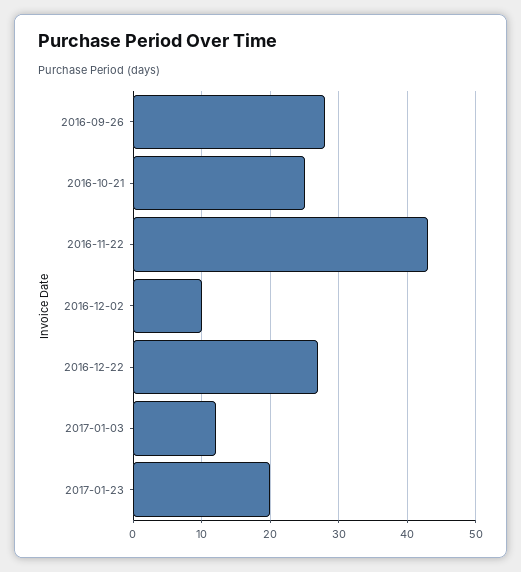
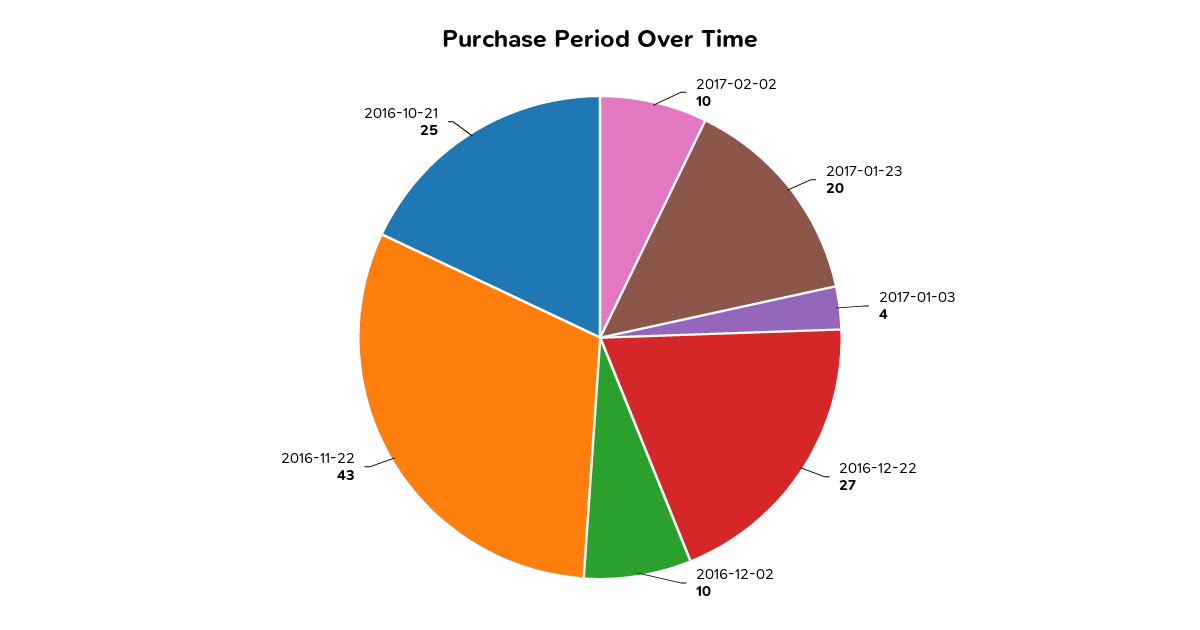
2016-09-26: 28 -> none
2017-01-03: 12 -> 4
2017-02-02: none -> 10

